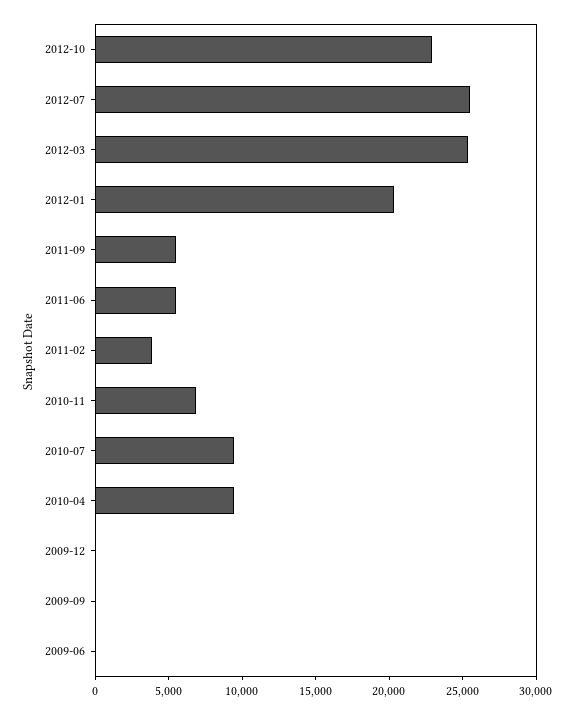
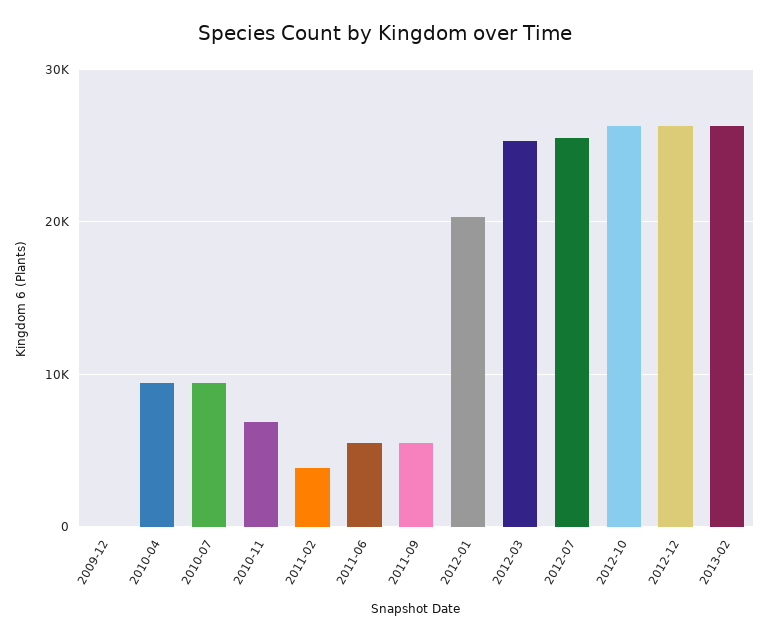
2012-10: 23000 -> 26000
2009-09: 0 -> none
2009-06: 0 -> none
2012-12: none -> 26000
2013-02: none -> 26000

